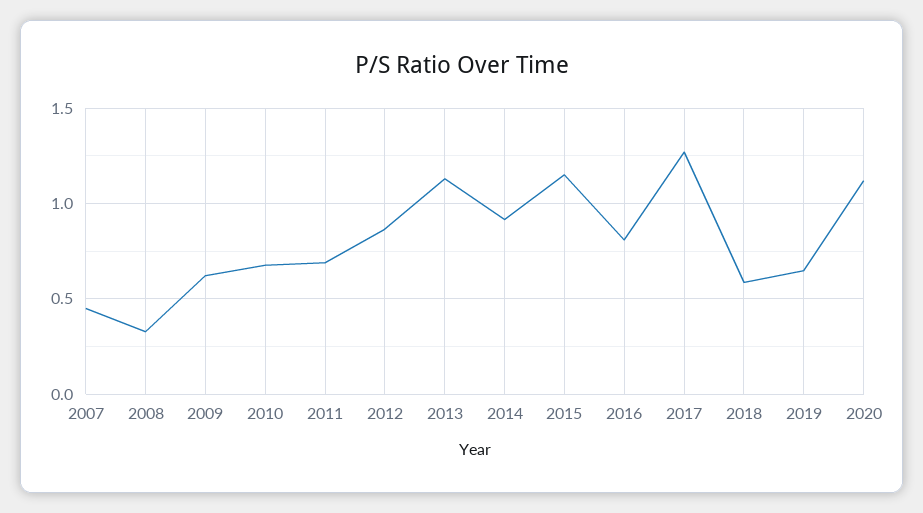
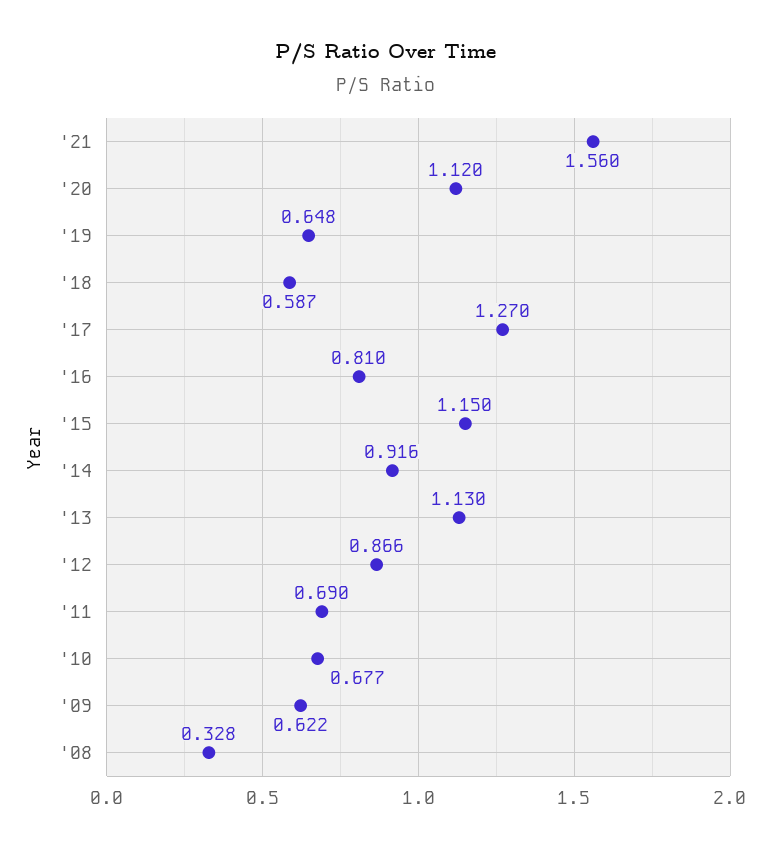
2007: 0.45 -> none
'21: none -> 1.56

